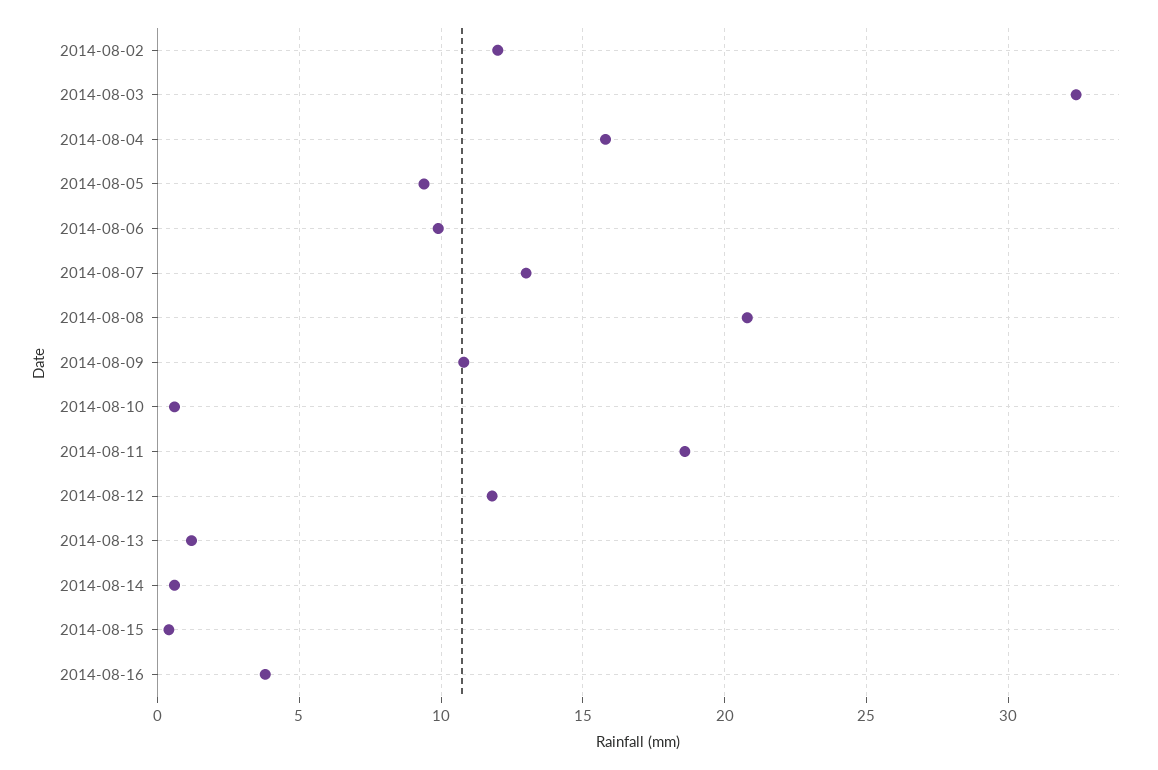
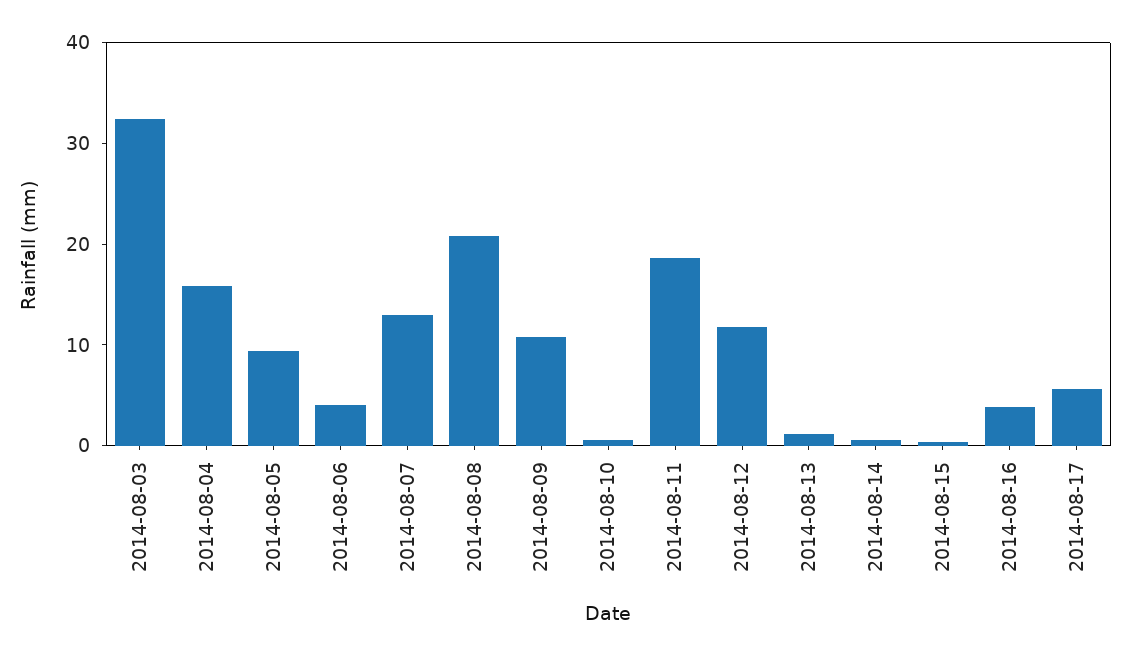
2014-08-02: 12 -> none
2014-08-06: 10 -> 4
2014-08-17: none -> 6

